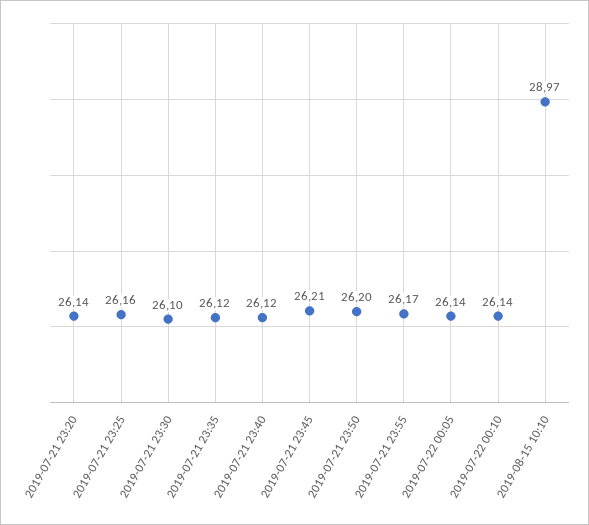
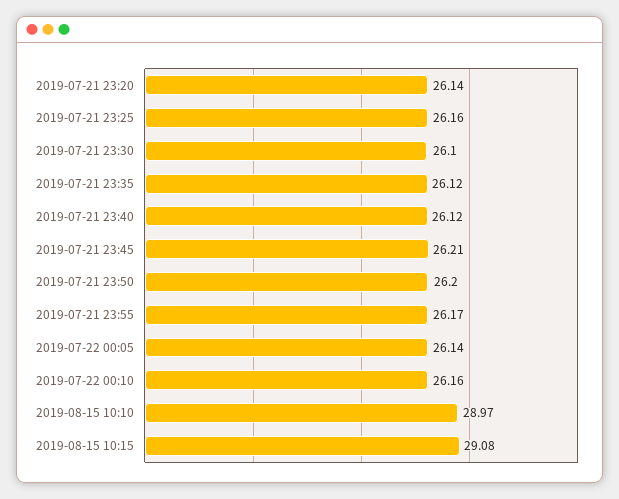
2019-07-22 00:10: 26.14 -> 26.16
2019-08-15 10:15: none -> 29.08

